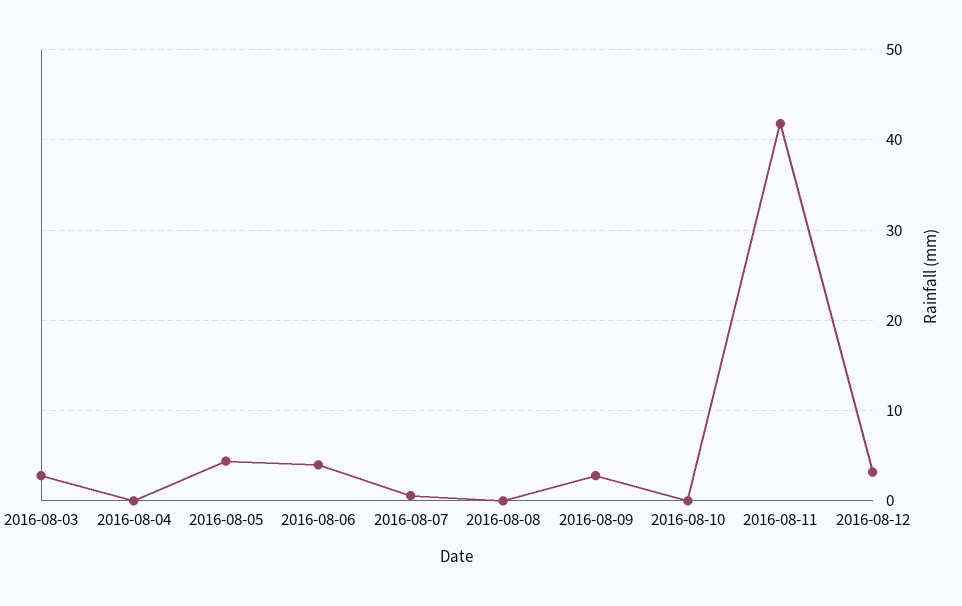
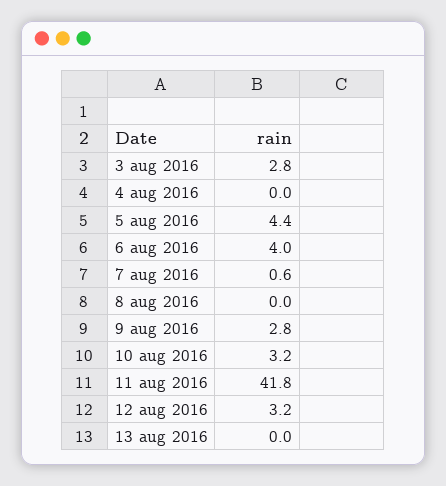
2016-08-10: 0 -> 3.2
13 aug 2016: none -> 0

